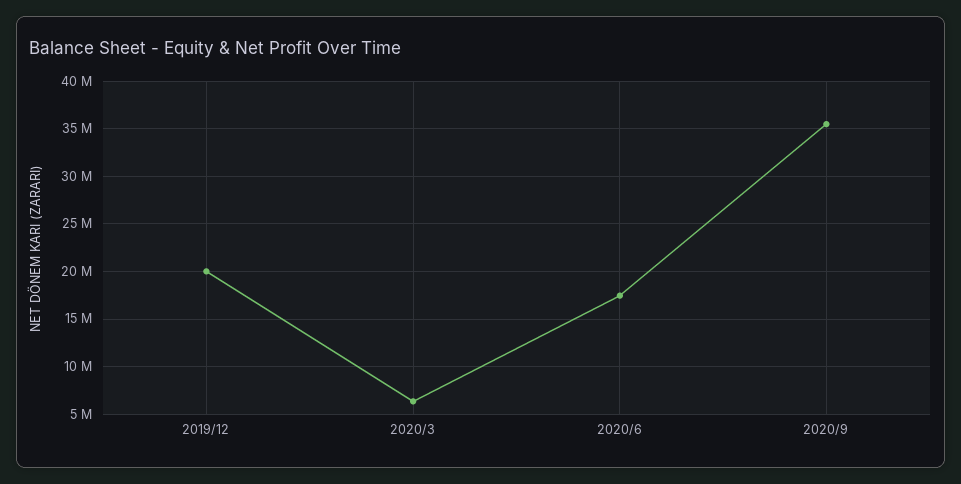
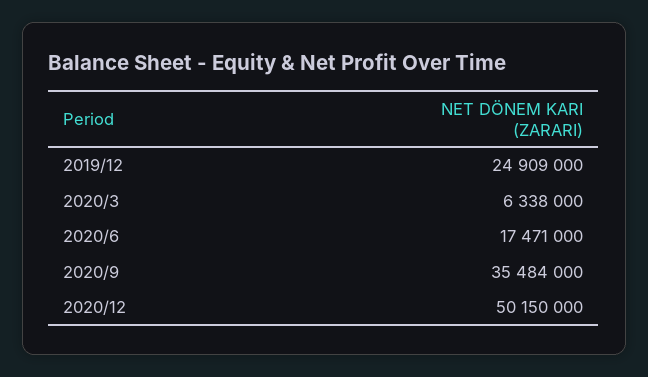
2019/12: 20000000 -> 24909000
2020/12: none -> 50150000

